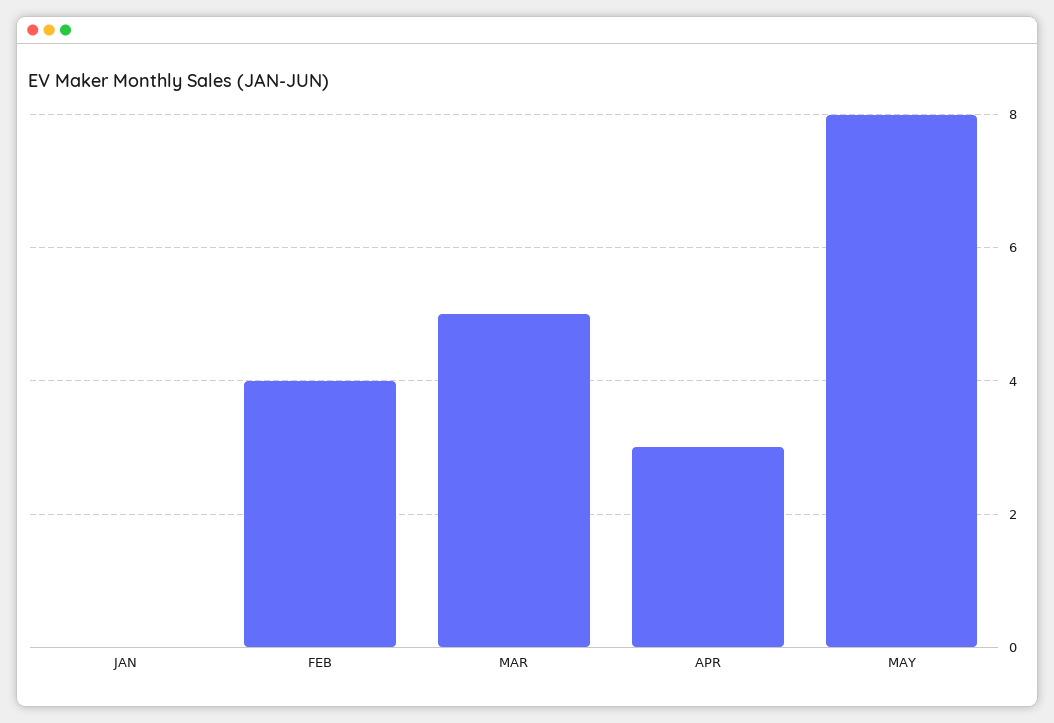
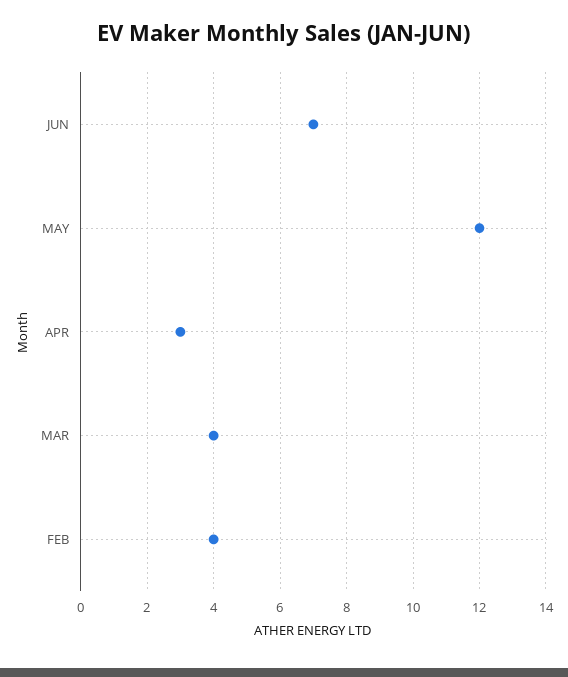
JAN: 0 -> none
MAR: 5 -> 4
MAY: 8 -> 12
JUN: none -> 7

